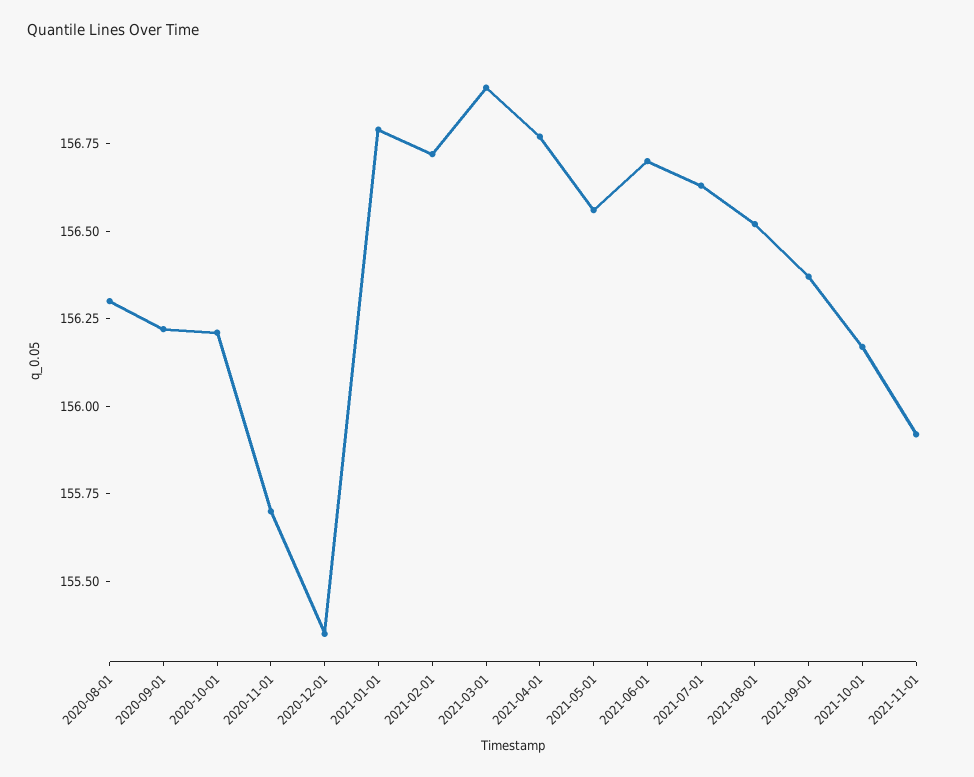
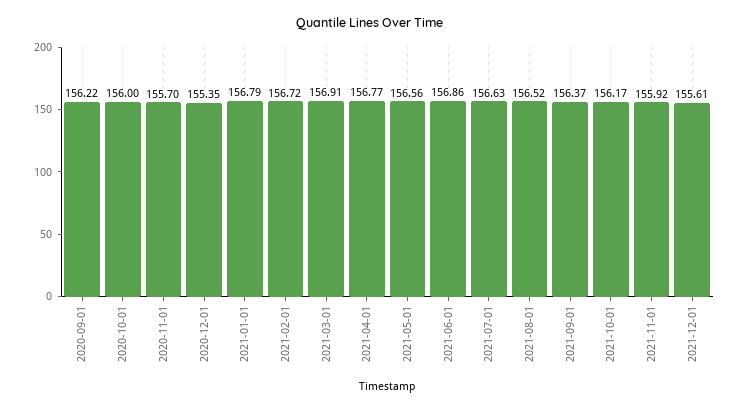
2020-08-01: 156.3 -> none
2020-10-01: 156.2 -> 156
2021-06-01: 156.7 -> 156.86
2021-12-01: none -> 155.61

